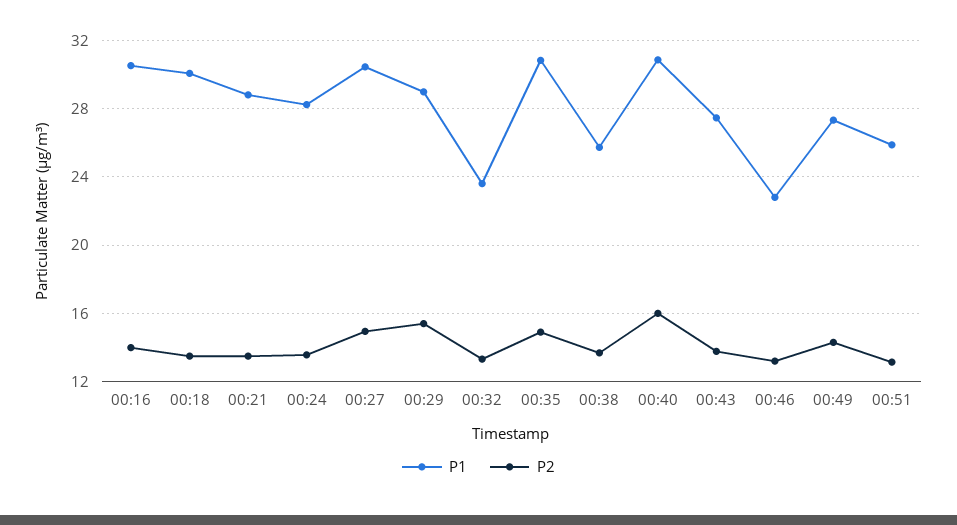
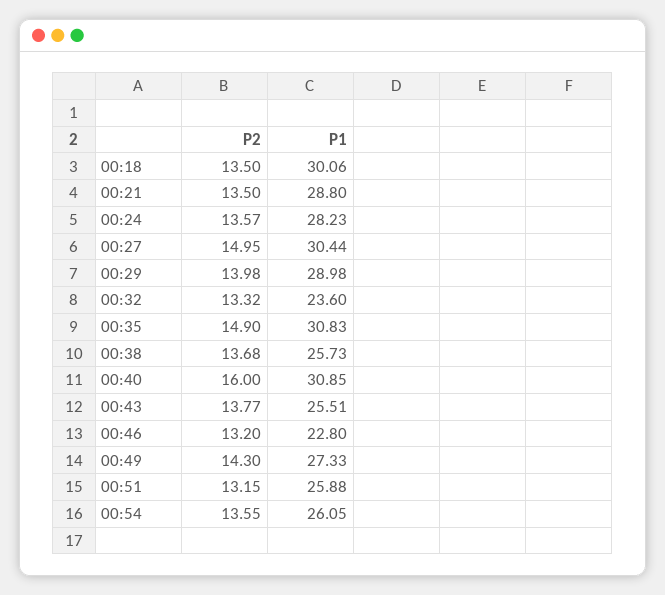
P1, 00:16: 30.5 -> none
P2, 00:16: 14 -> none
P2, 00:29: 15.5 -> 13.98
P1, 00:43: 27.5 -> 25.51
P2, 00:54: none -> 13.55
P1, 00:54: none -> 26.05

